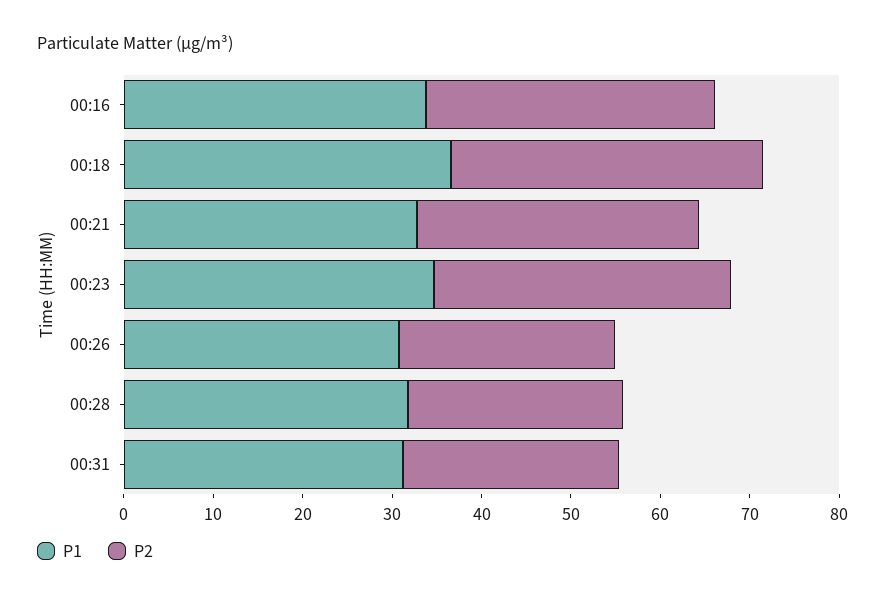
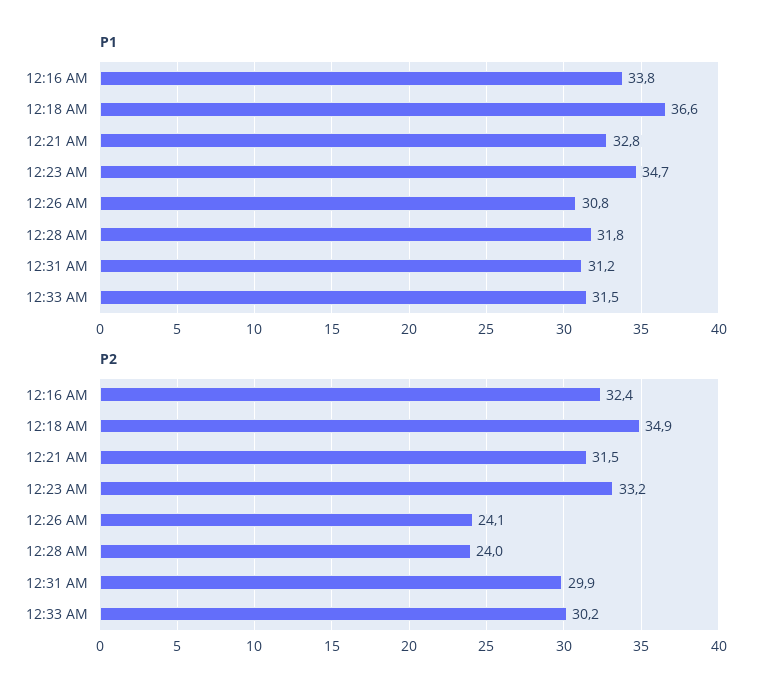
P2, 00:31: 24 -> 29.9
P1, 12:33 AM: none -> 31.5
P2, 12:33 AM: none -> 30.2

